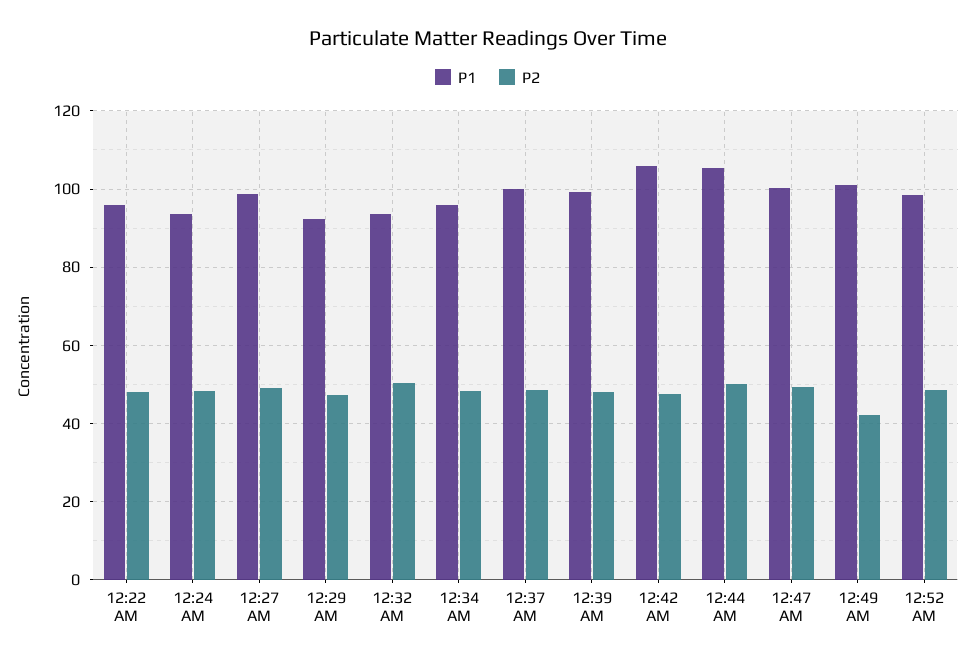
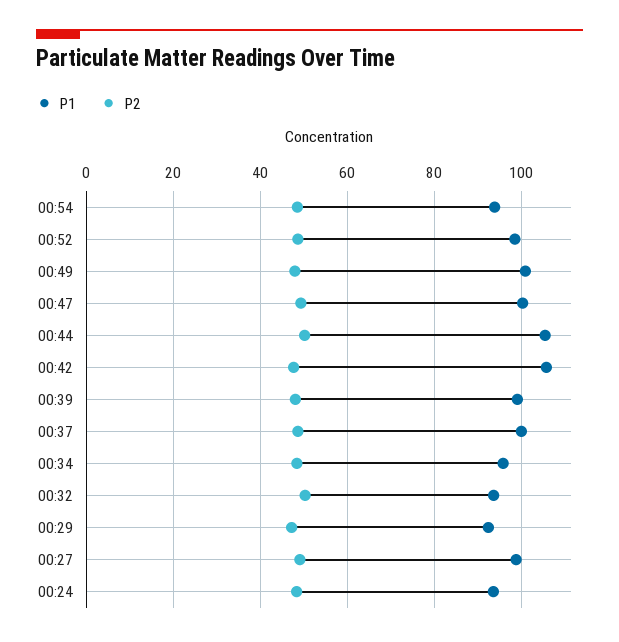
P1, 12:22 AM: 96 -> none
P2, 12:22 AM: 48 -> none
P2, 12:49 AM: 42 -> 48
P1, 00:54: none -> 94
P2, 00:54: none -> 48

